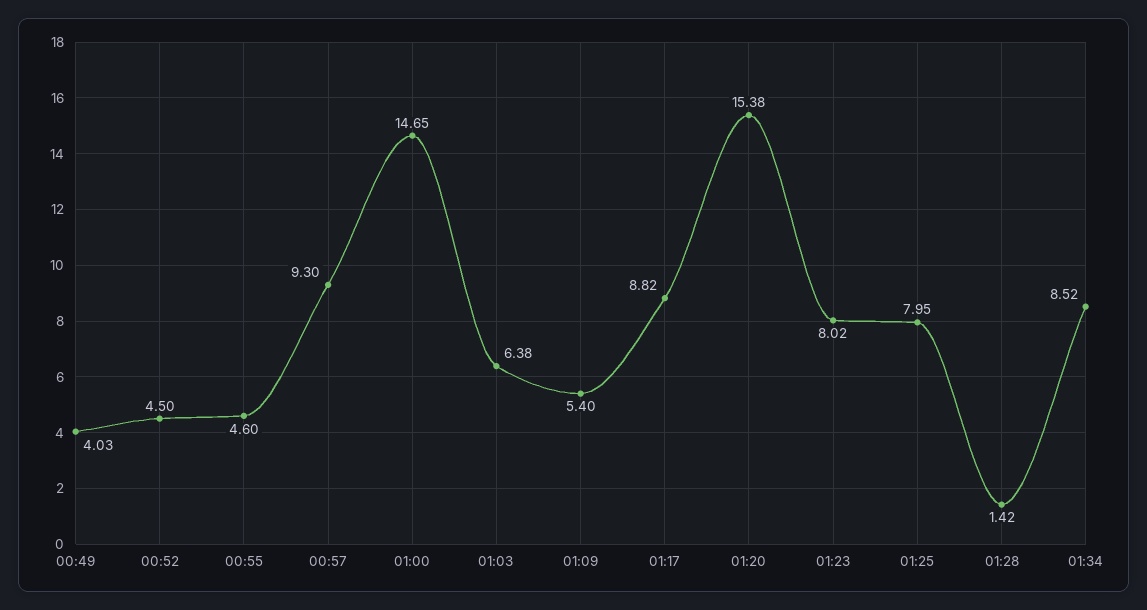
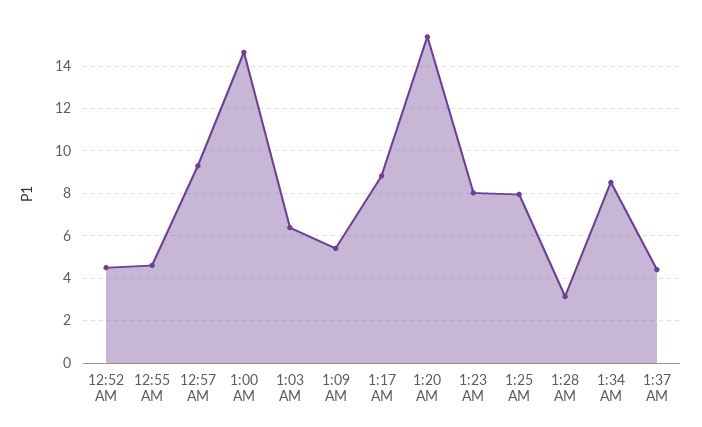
00:49: 4.03 -> none
01:28: 1.42 -> 3
1:37 AM: none -> 4.5

